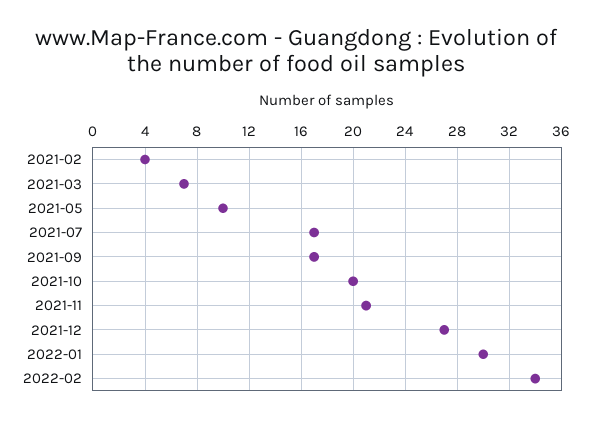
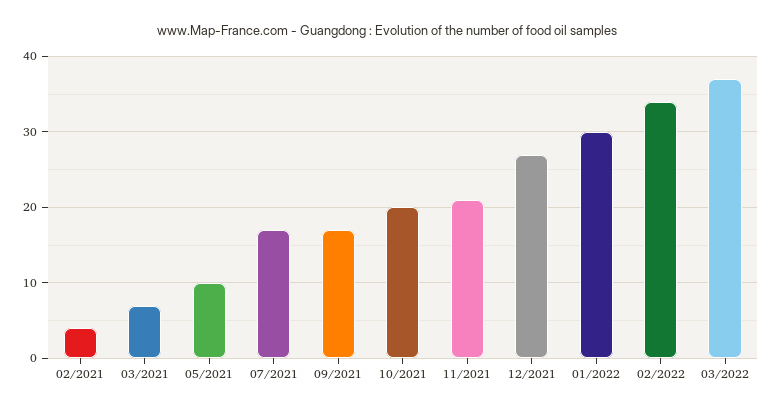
03/2022: none -> 37

